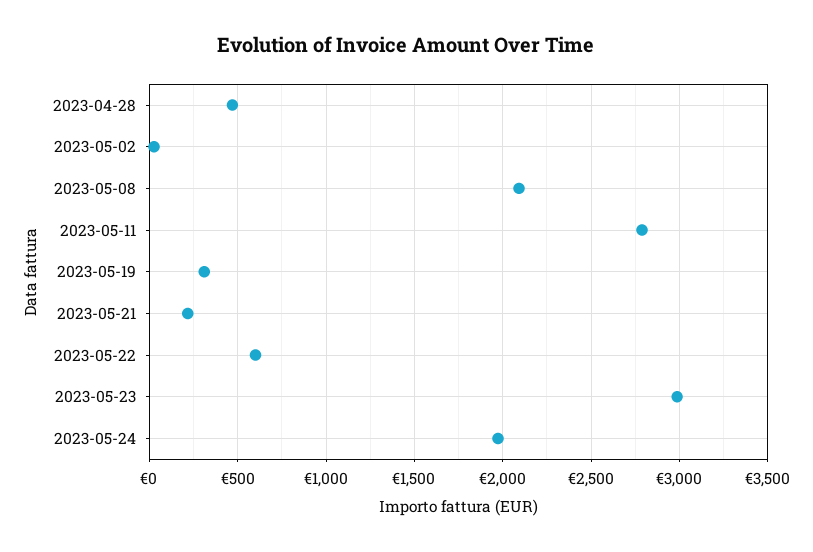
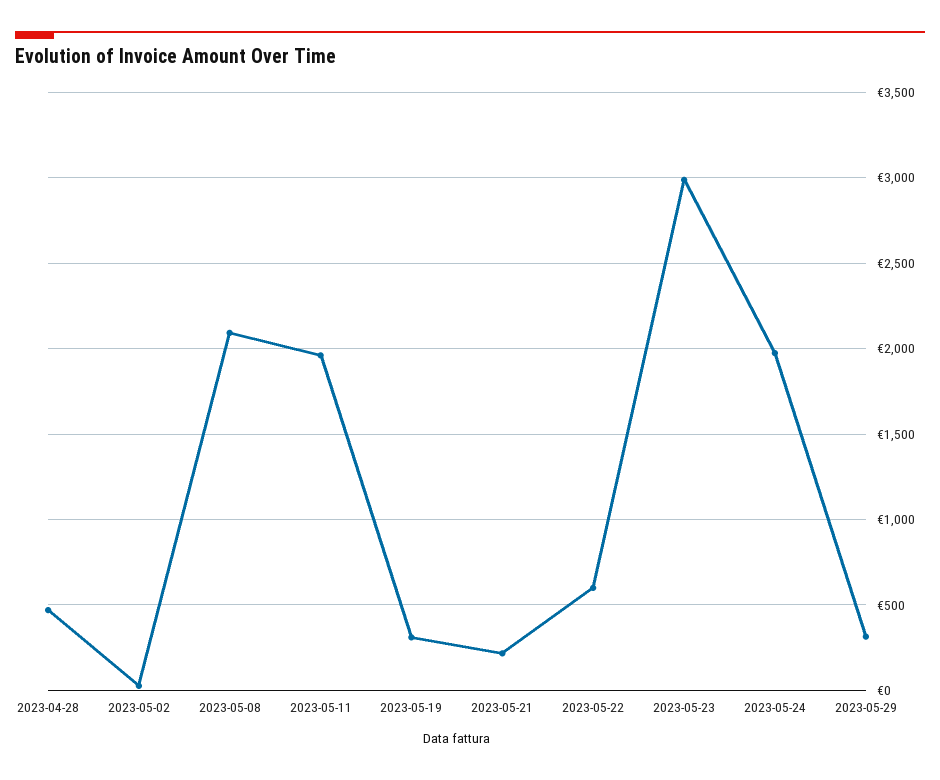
2023-05-11: 2800 -> 1950
2023-05-29: none -> 300

